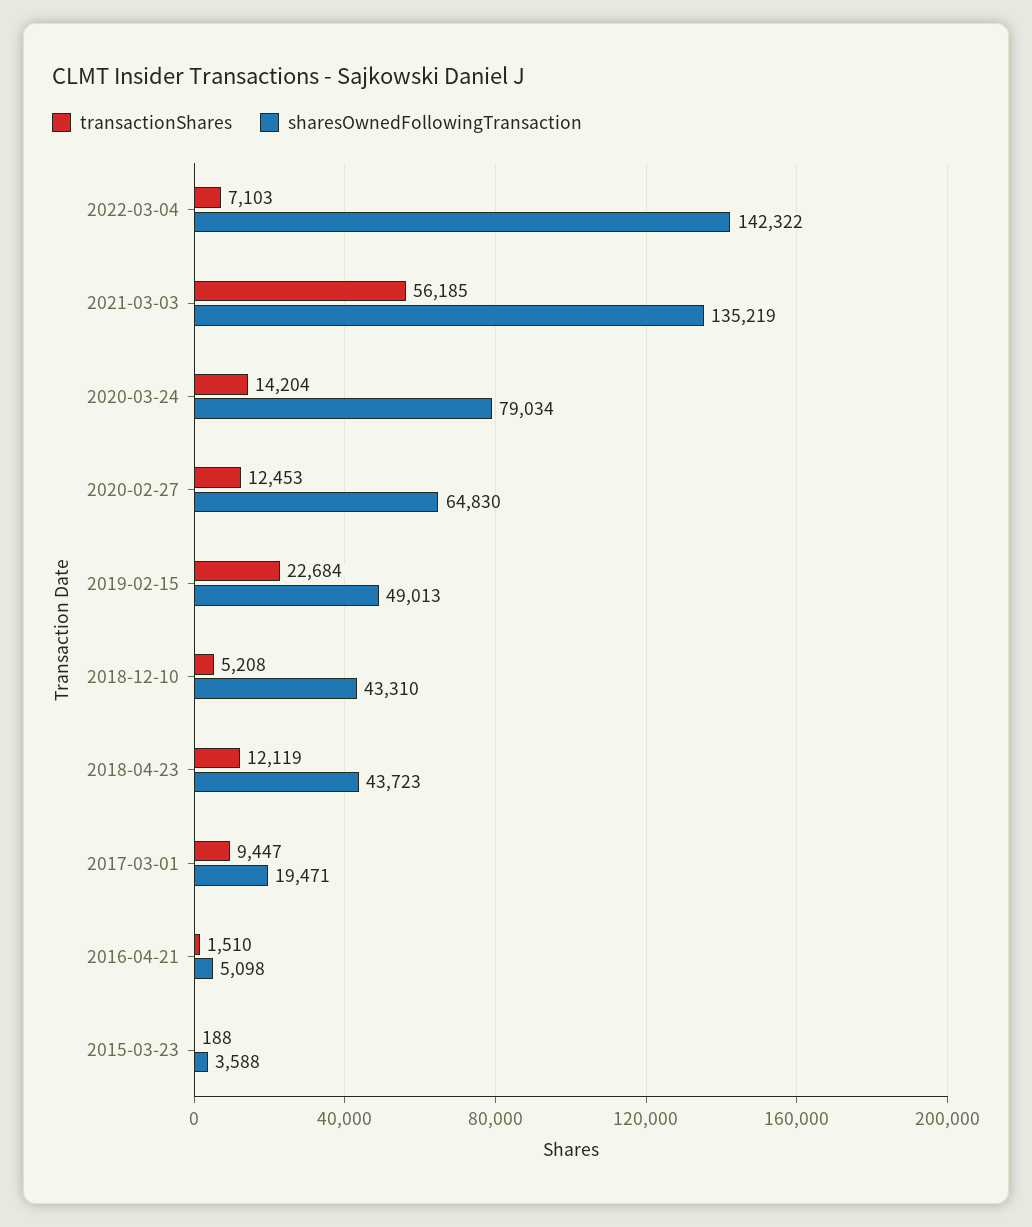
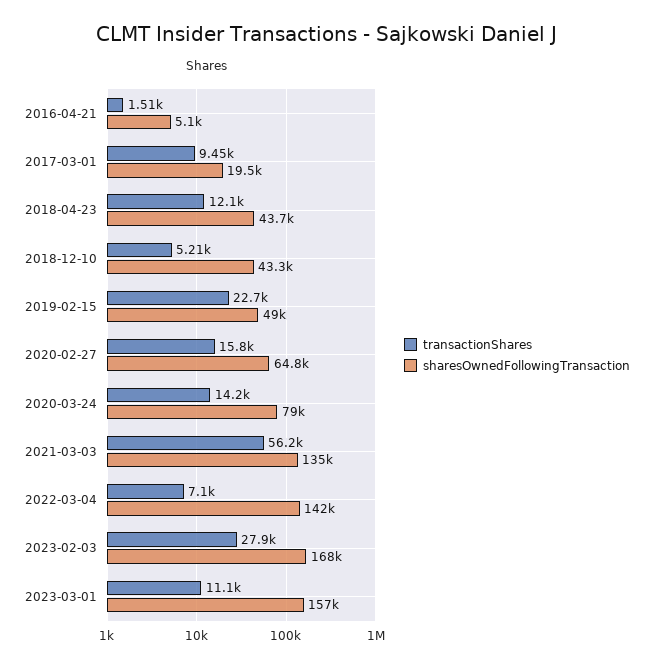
transactionShares, 2020-02-27: 12453 -> 15800
transactionShares, 2015-03-23: 188 -> none
sharesOwnedFollowingTransaction, 2015-03-23: 3588 -> none
transactionShares, 2023-02-03: none -> 27900
sharesOwnedFollowingTransaction, 2023-02-03: none -> 168000
transactionShares, 2023-03-01: none -> 11100
sharesOwnedFollowingTransaction, 2023-03-01: none -> 157000

